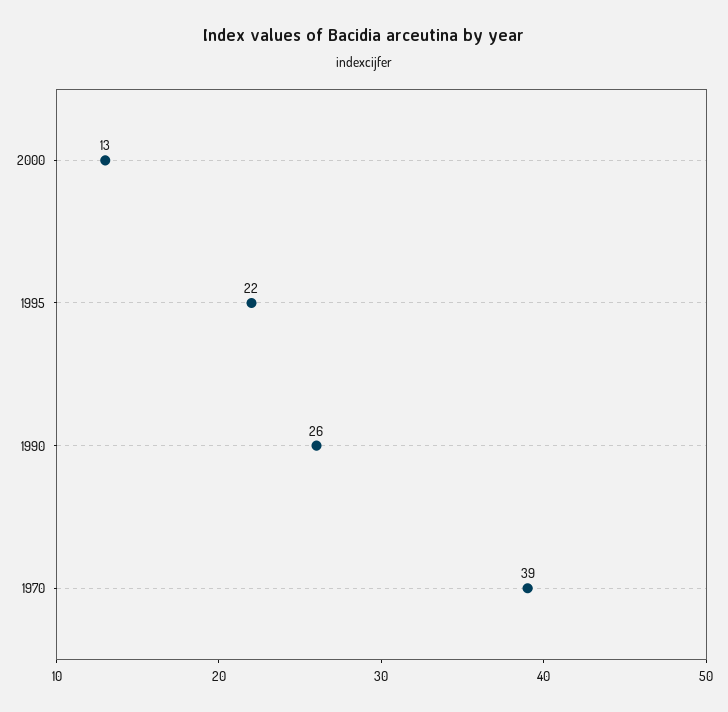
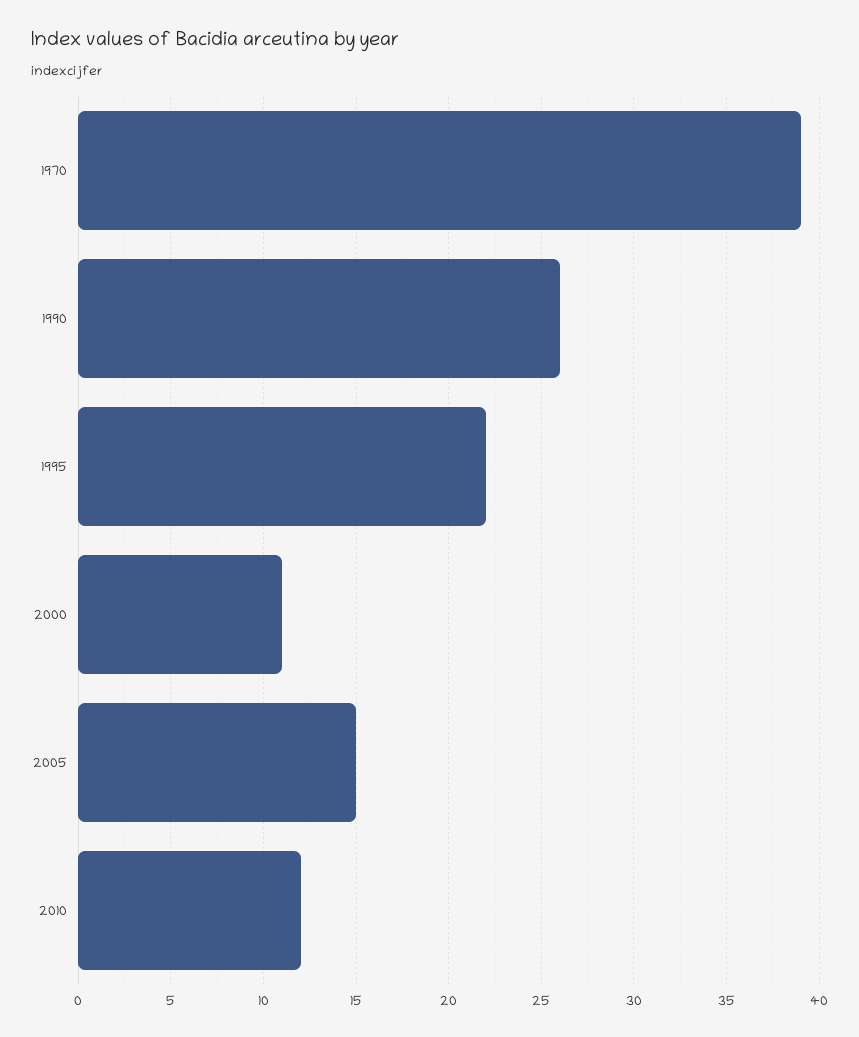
2000: 13 -> 11
2005: none -> 15
2010: none -> 12

